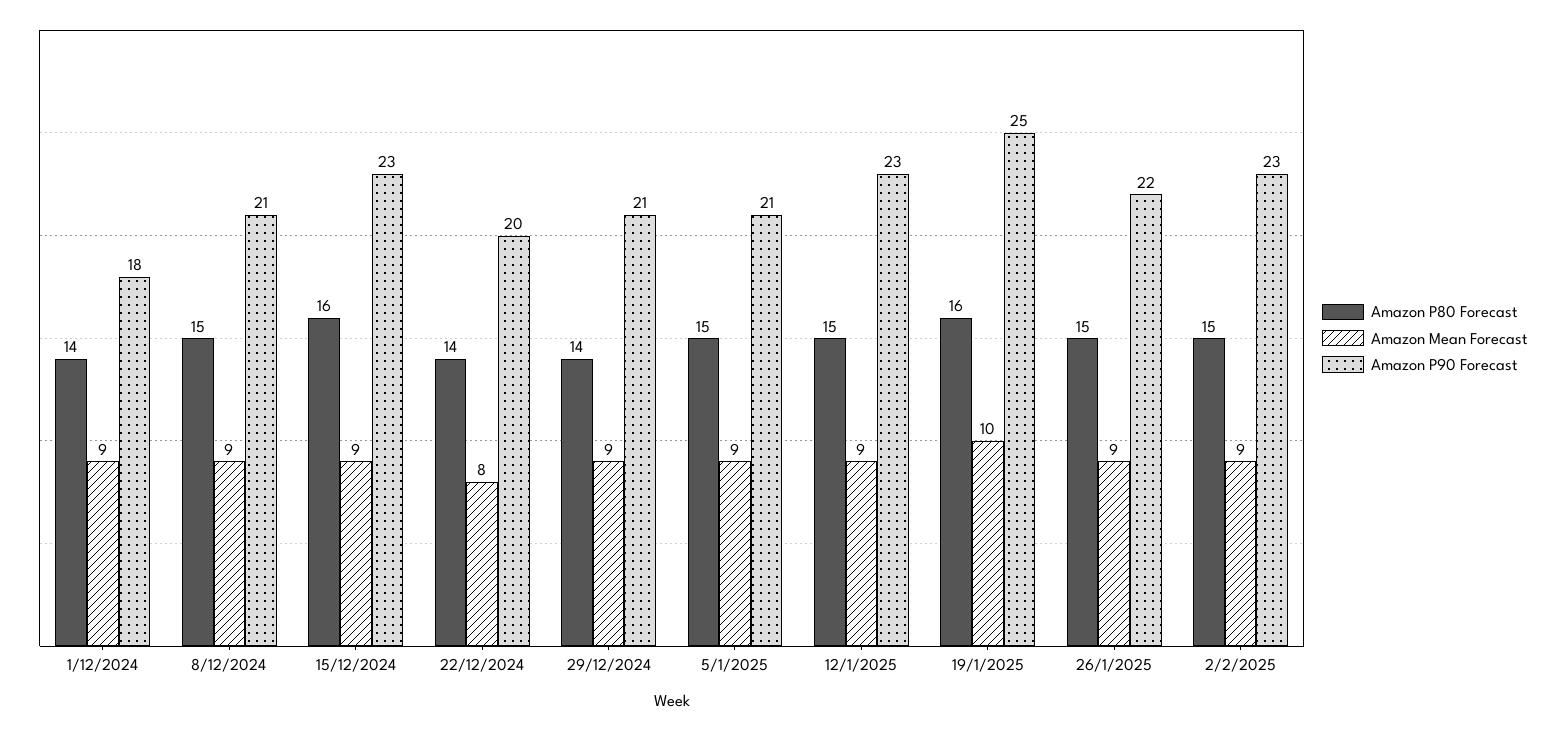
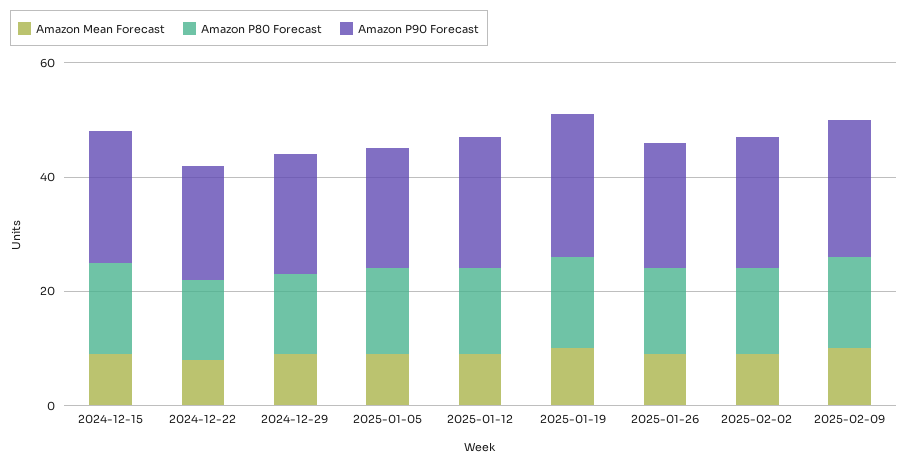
Amazon P80 Forecast, 1/12/2024: 14 -> none
Amazon Mean Forecast, 1/12/2024: 9 -> none
Amazon P90 Forecast, 1/12/2024: 18 -> none
Amazon P80 Forecast, 8/12/2024: 15 -> none
Amazon Mean Forecast, 8/12/2024: 9 -> none
Amazon P90 Forecast, 8/12/2024: 21 -> none
Amazon Mean Forecast, 2025-02-09: none -> 10
Amazon P80 Forecast, 2025-02-09: none -> 15
Amazon P90 Forecast, 2025-02-09: none -> 25

